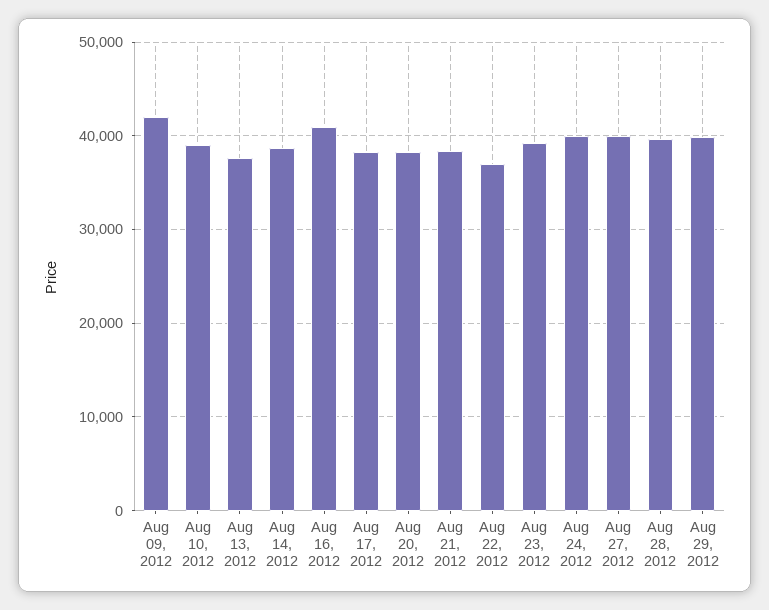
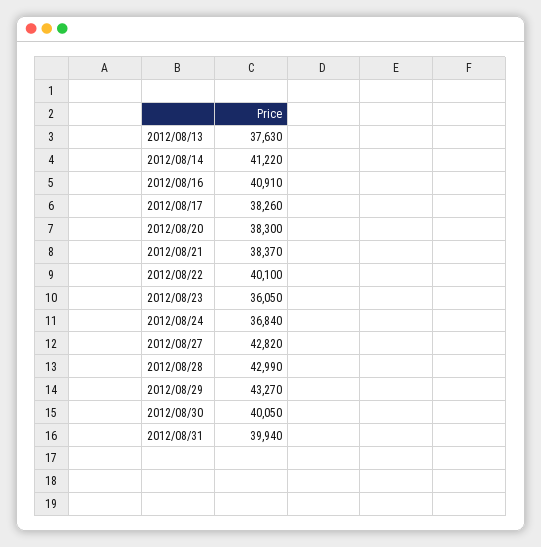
Aug 09, 2012: 42000 -> none
Aug 10, 2012: 39000 -> none
Aug 14, 2012: 39000 -> 41220
Aug 22, 2012: 37000 -> 40100
Aug 23, 2012: 39000 -> 36050
Aug 24, 2012: 40000 -> 36840
Aug 27, 2012: 40000 -> 42820
Aug 28, 2012: 40000 -> 42990
Aug 29, 2012: 40000 -> 43270
2012/08/30: none -> 40050
2012/08/31: none -> 39940

